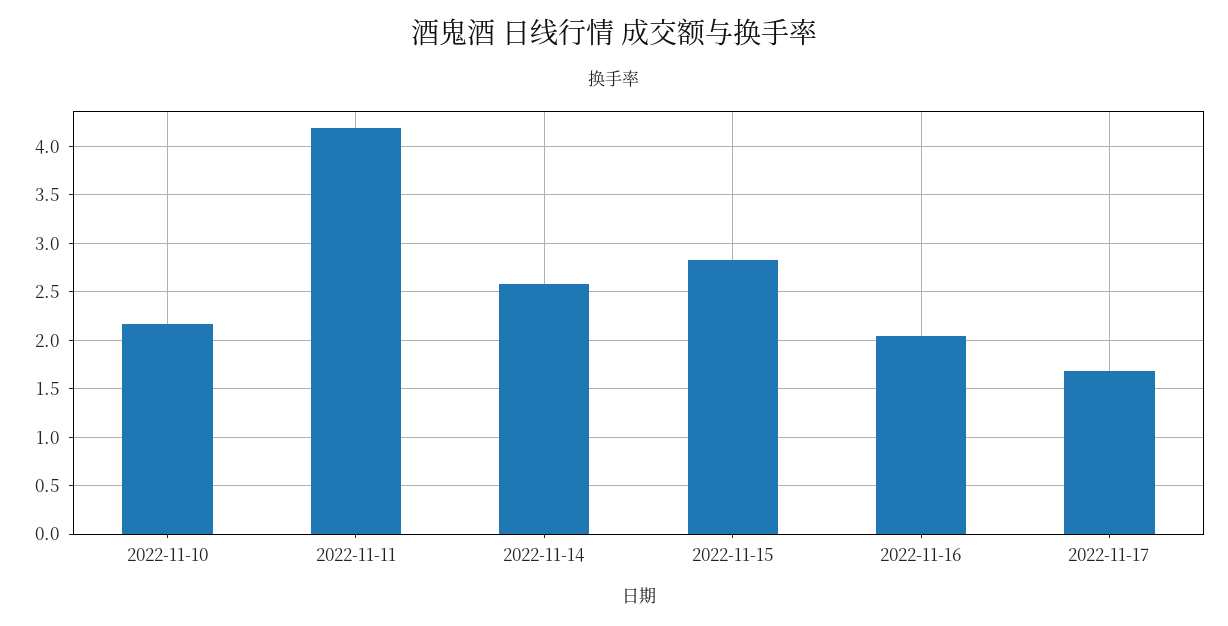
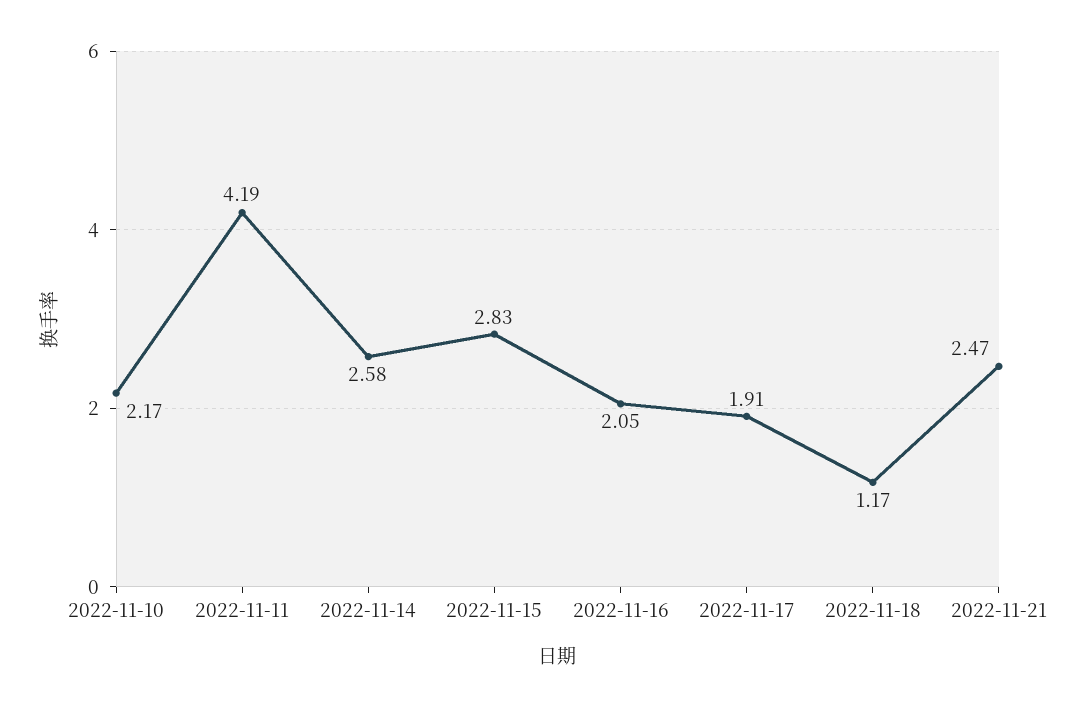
2022-11-17: 1.7 -> 1.91
2022-11-18: none -> 1.17
2022-11-21: none -> 2.47

